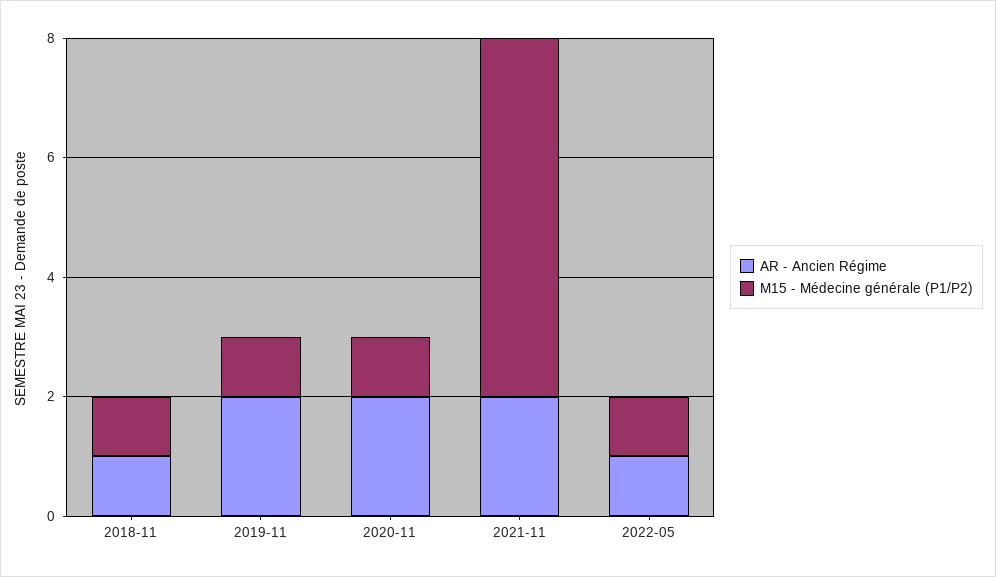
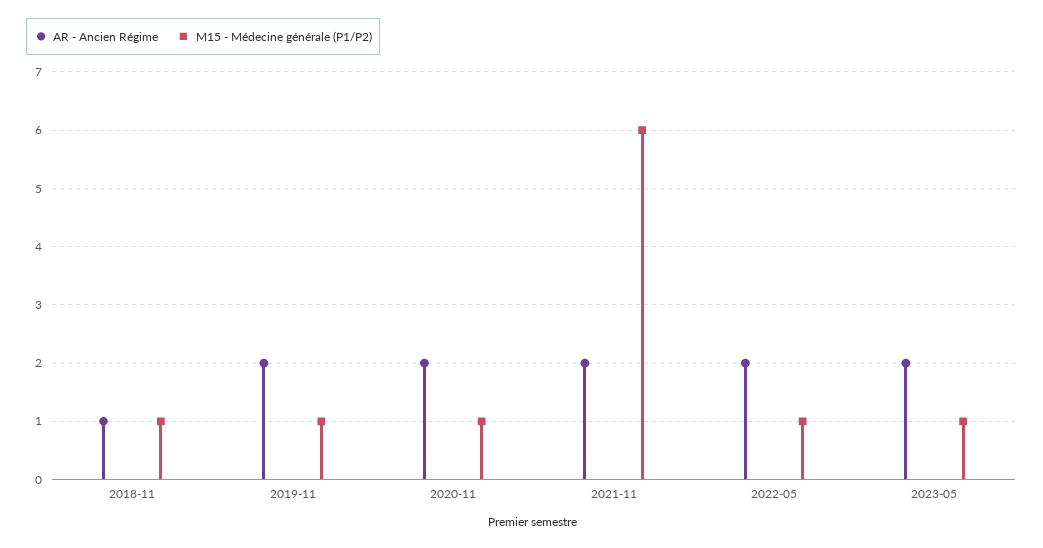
AR - Ancien Régime, 2022-05: 1 -> 2
AR - Ancien Régime, 2023-05: none -> 2
M15 - Médecine générale (P1/P2), 2023-05: none -> 1

